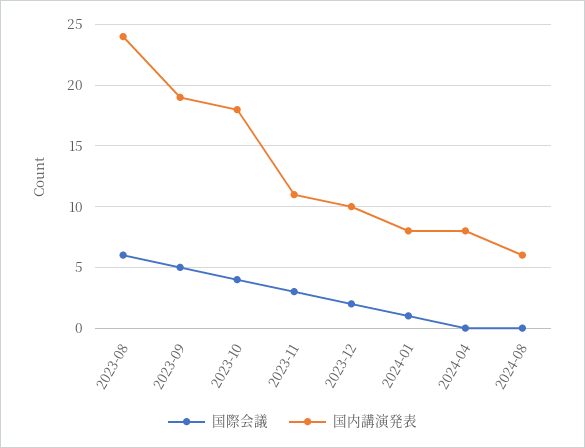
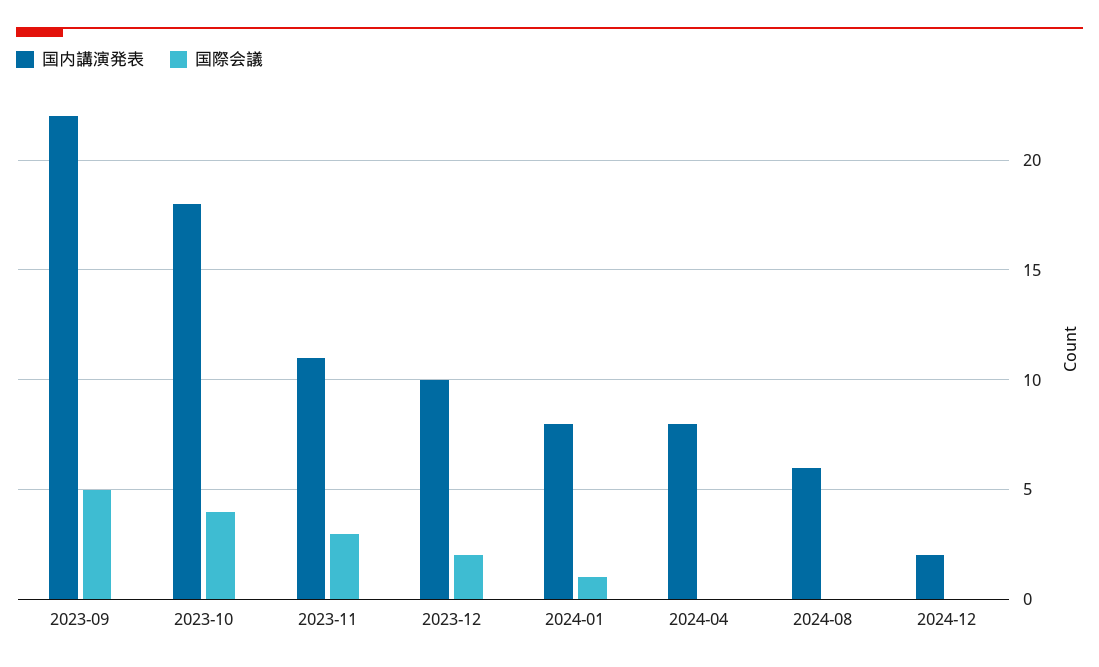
国際会議, 2023-08: 6 -> none
国内講演発表, 2023-08: 24 -> none
国内講演発表, 2023-09: 19 -> 22
国内講演発表, 2024-12: none -> 2
国際会議, 2024-12: none -> 0

